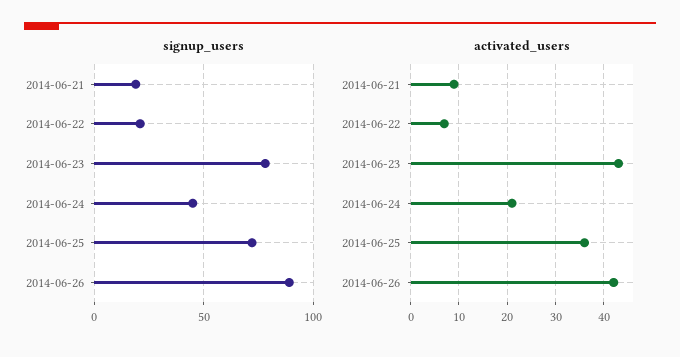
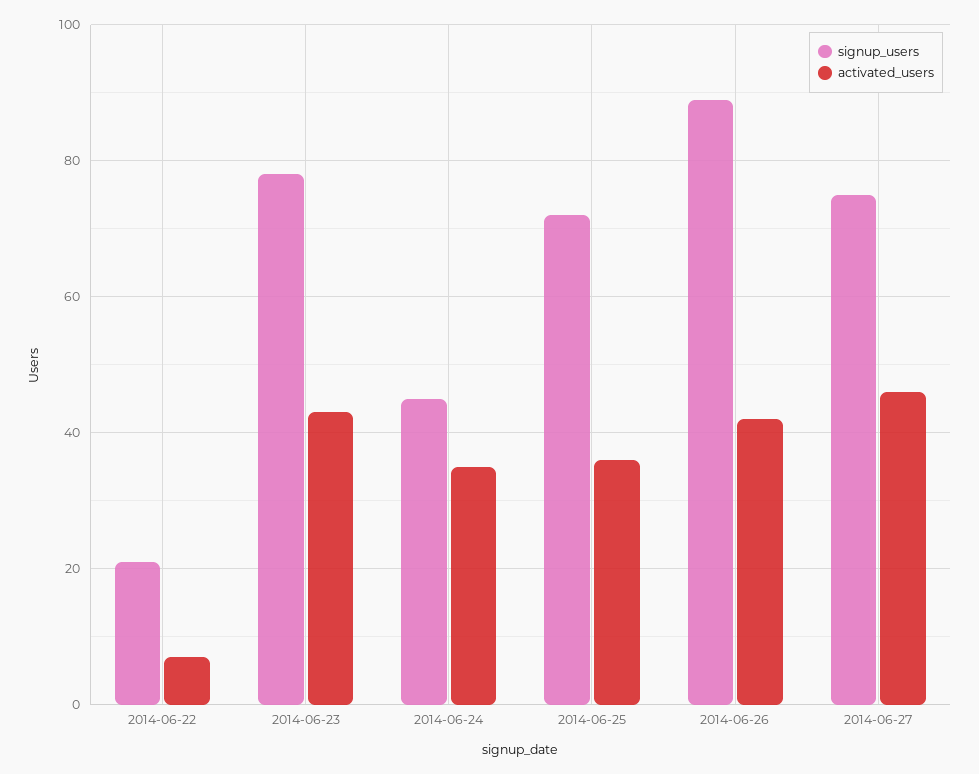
signup_users, 2014-06-21: 20 -> none
activated_users, 2014-06-21: 10 -> none
activated_users, 2014-06-24: 20 -> 35
signup_users, 2014-06-27: none -> 75
activated_users, 2014-06-27: none -> 45

